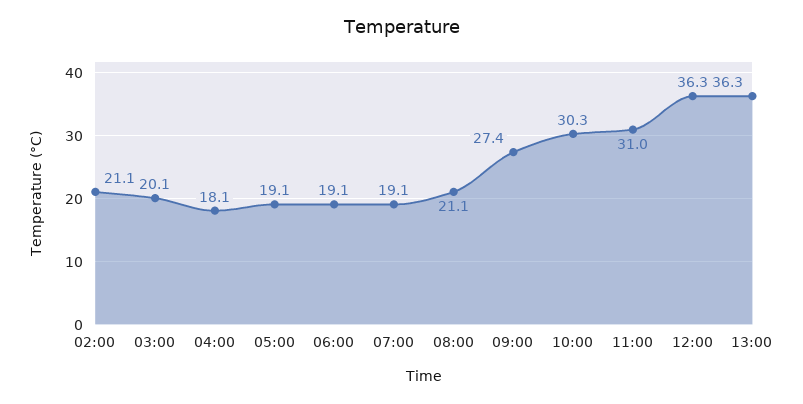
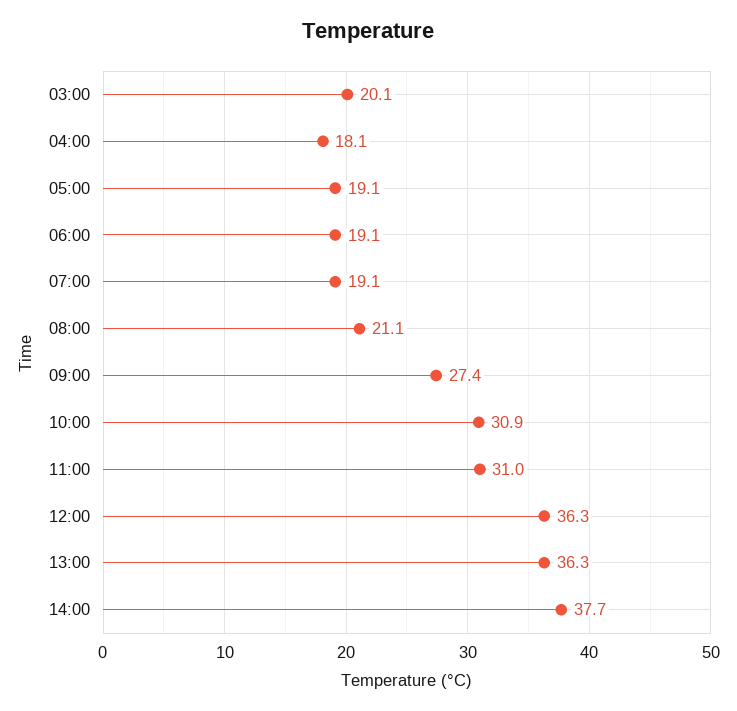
02:00: 21.1 -> none
10:00: 30.3 -> 30.9
14:00: none -> 37.7

